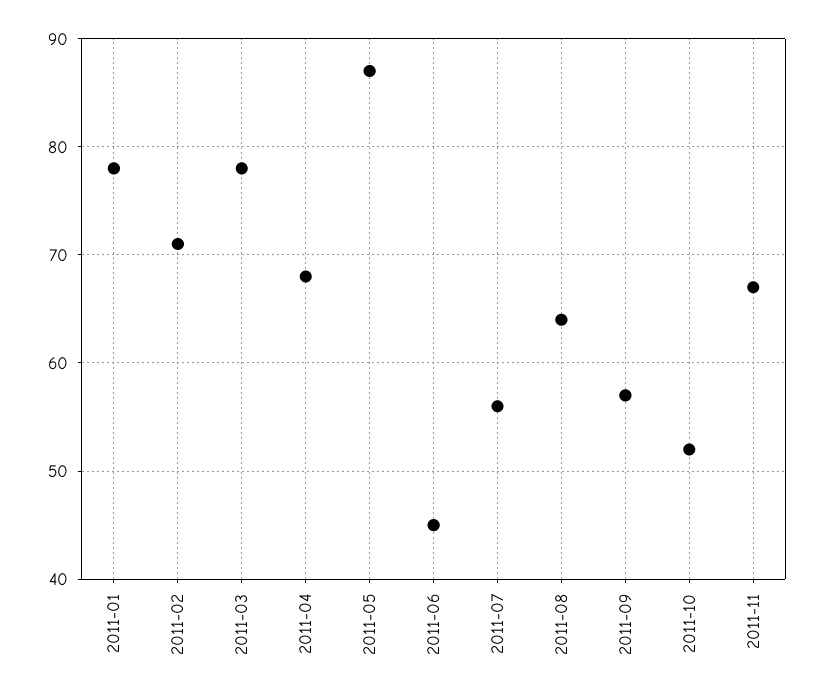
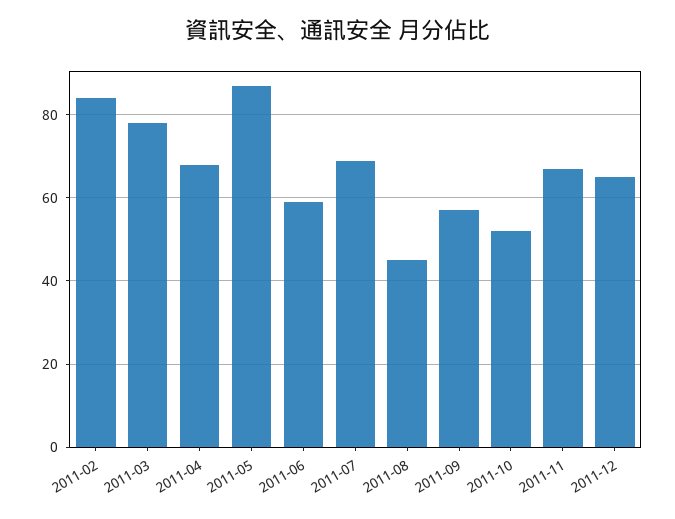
2011-01: 78 -> none
2011-02: 71 -> 85
2011-06: 45 -> 60
2011-07: 56 -> 70
2011-08: 64 -> 45
2011-12: none -> 65

